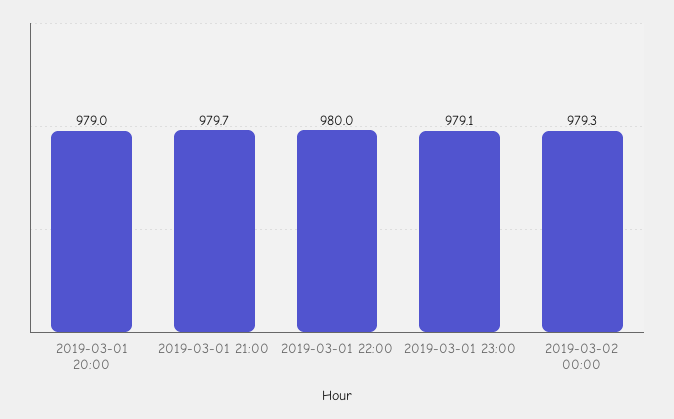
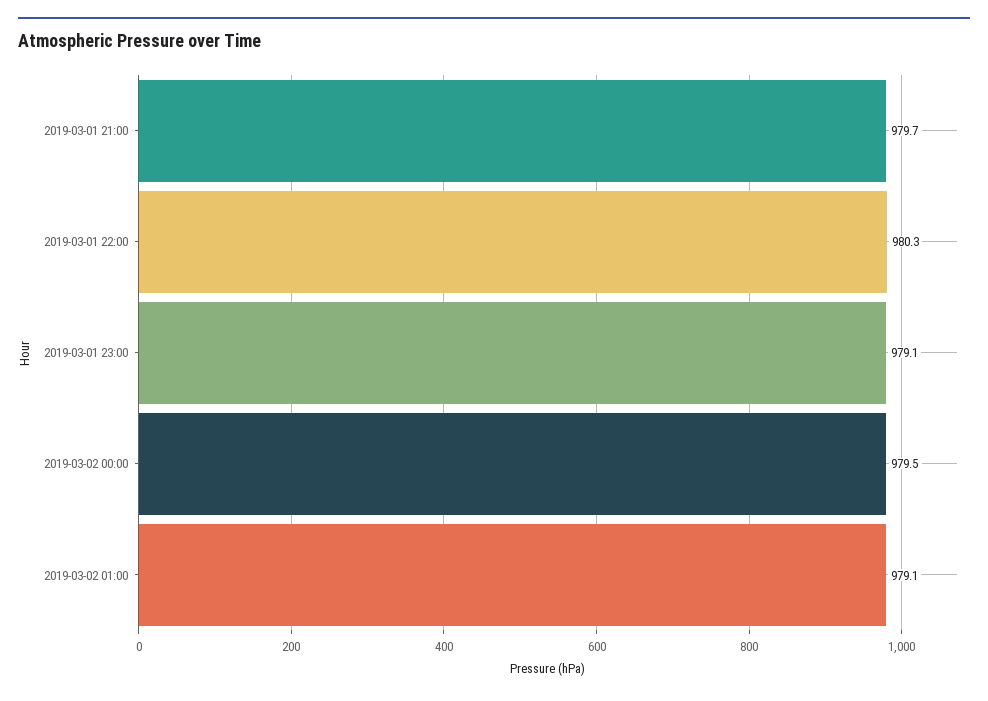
2019-03-01 20:00: 979 -> none
2019-03-01 22:00: 980 -> 980.3
2019-03-02 00:00: 979.3 -> 979.5
2019-03-02 01:00: none -> 979.1

